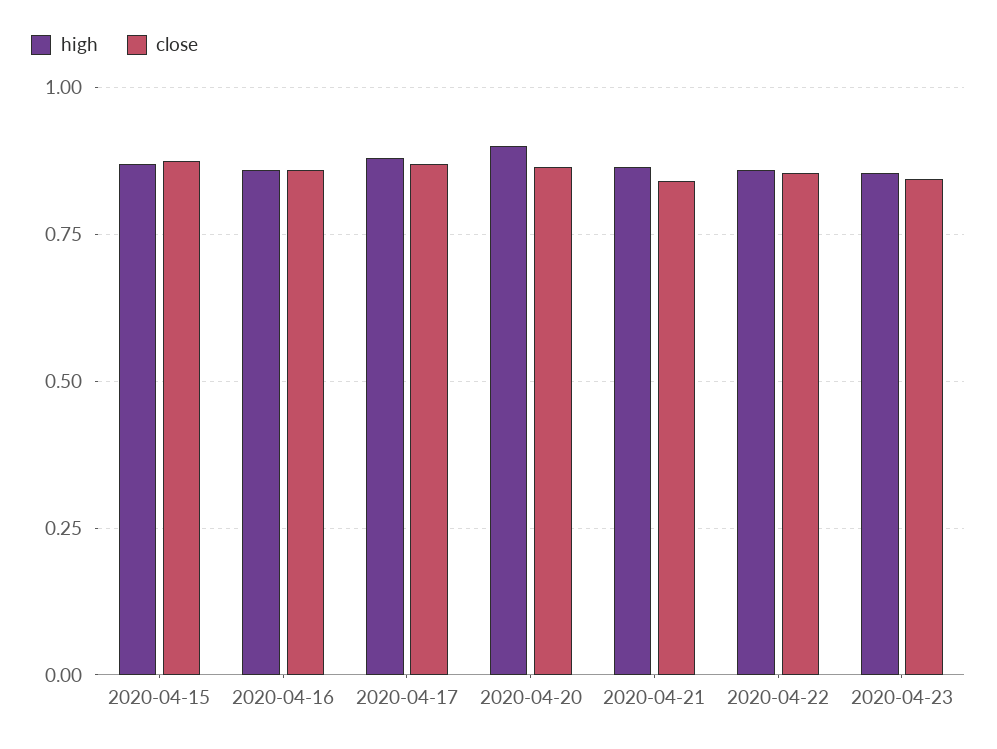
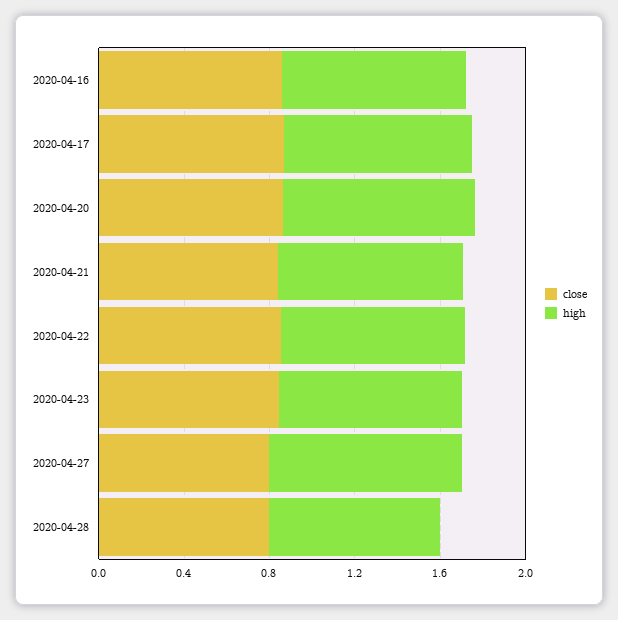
high, 2020-04-15: 0.875 -> none
close, 2020-04-15: 0.875 -> none
close, 2020-04-27: none -> 0.8
high, 2020-04-27: none -> 0.9
close, 2020-04-28: none -> 0.8
high, 2020-04-28: none -> 0.8

